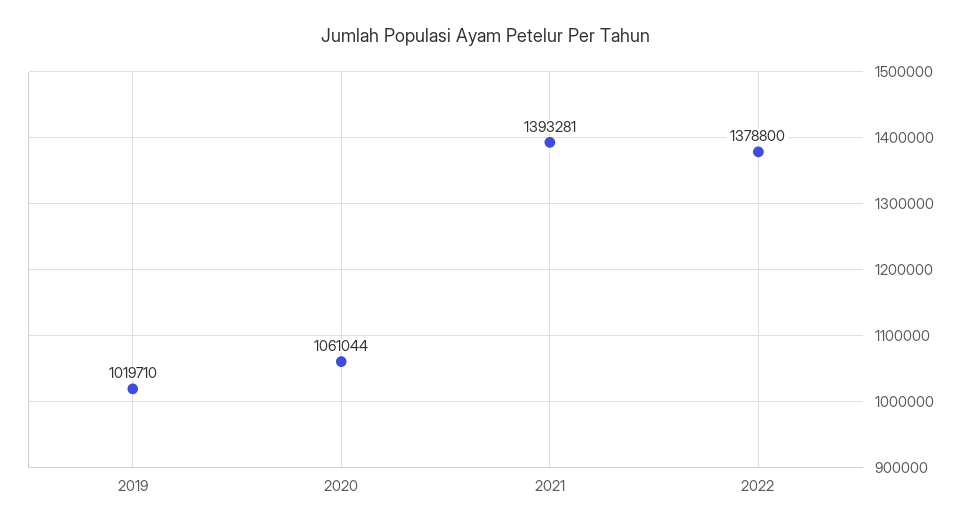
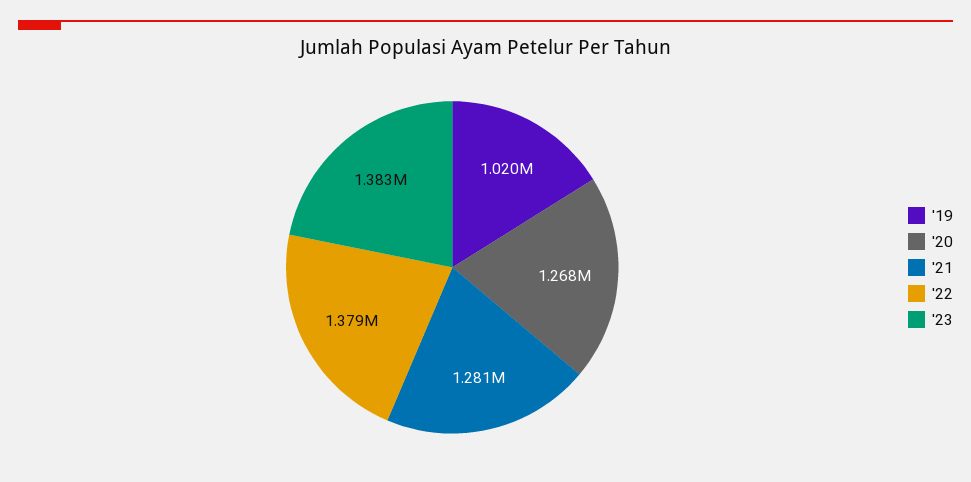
2020: 1061044 -> 1268000
2021: 1393281 -> 1281000
'23: none -> 1383000

